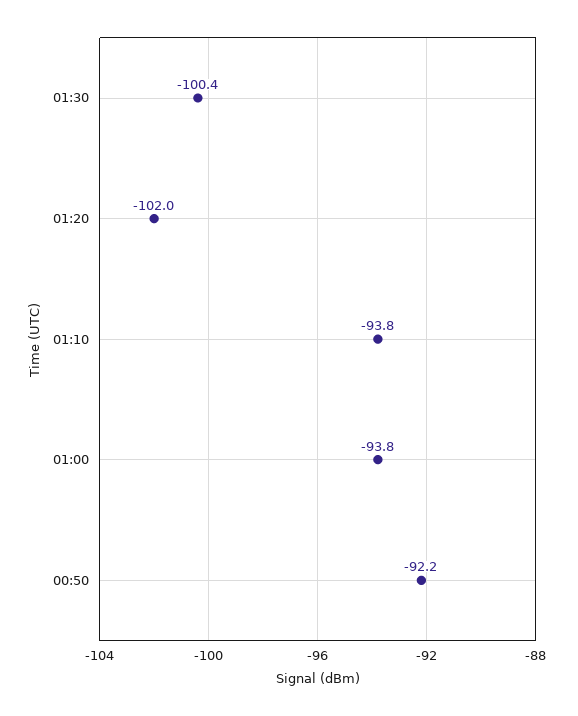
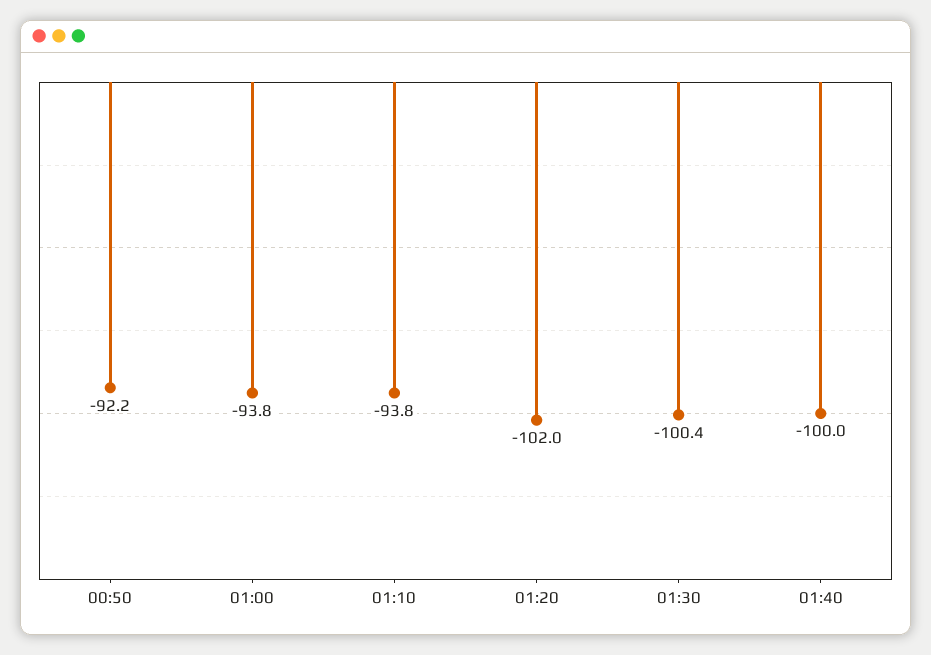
01:40: none -> -100

